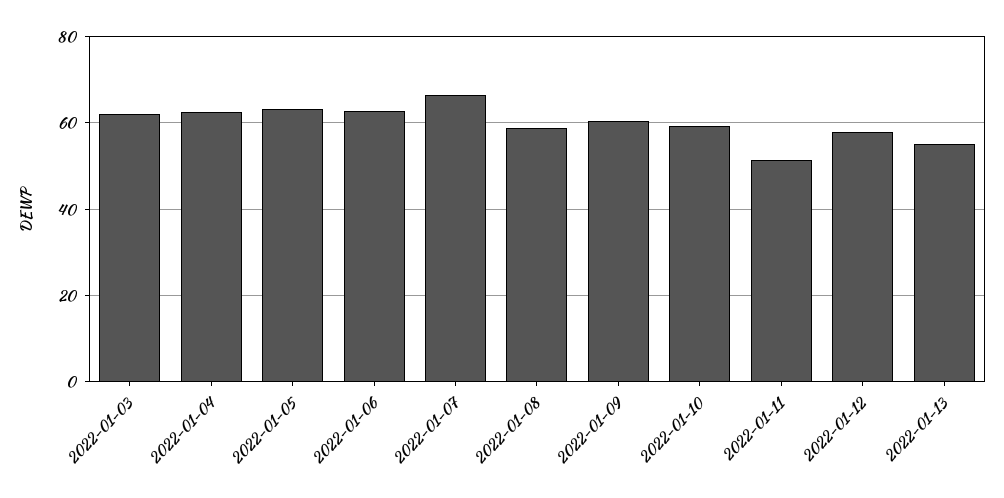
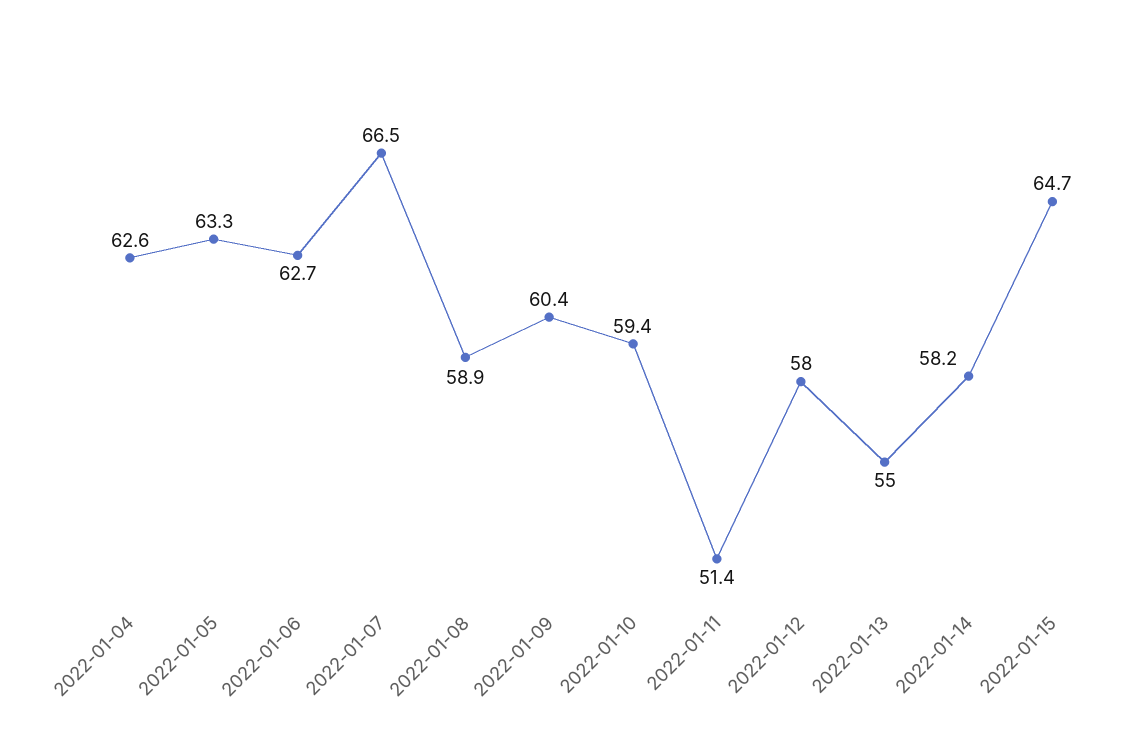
2022-01-03: 62 -> none
2022-01-14: none -> 58.2
2022-01-15: none -> 64.7

